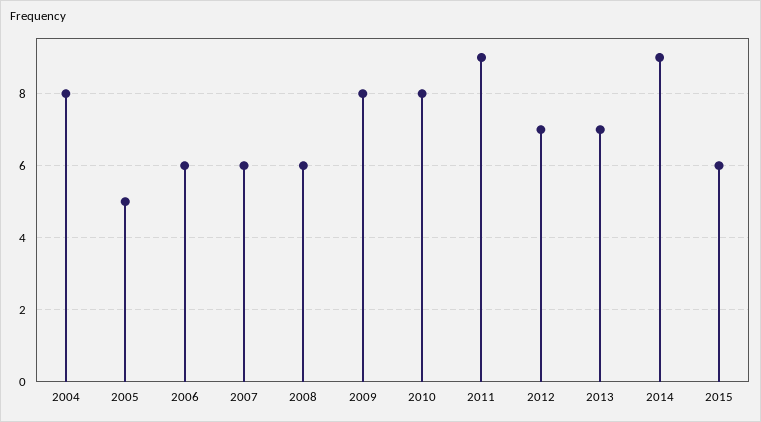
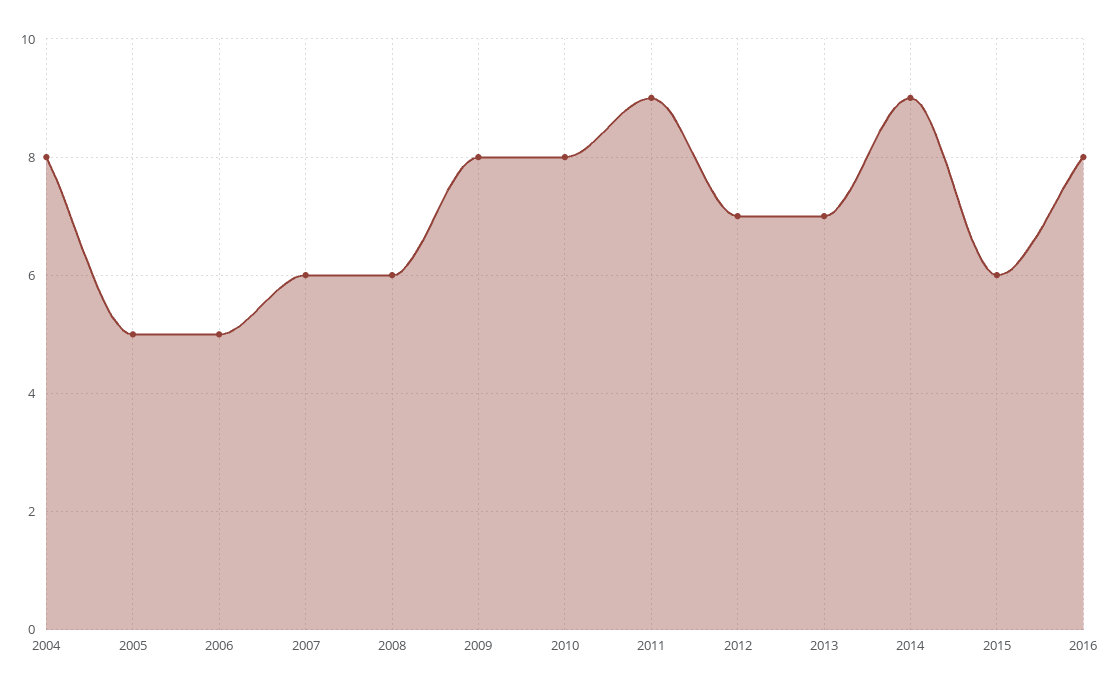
2006: 6 -> 5
2016: none -> 8

